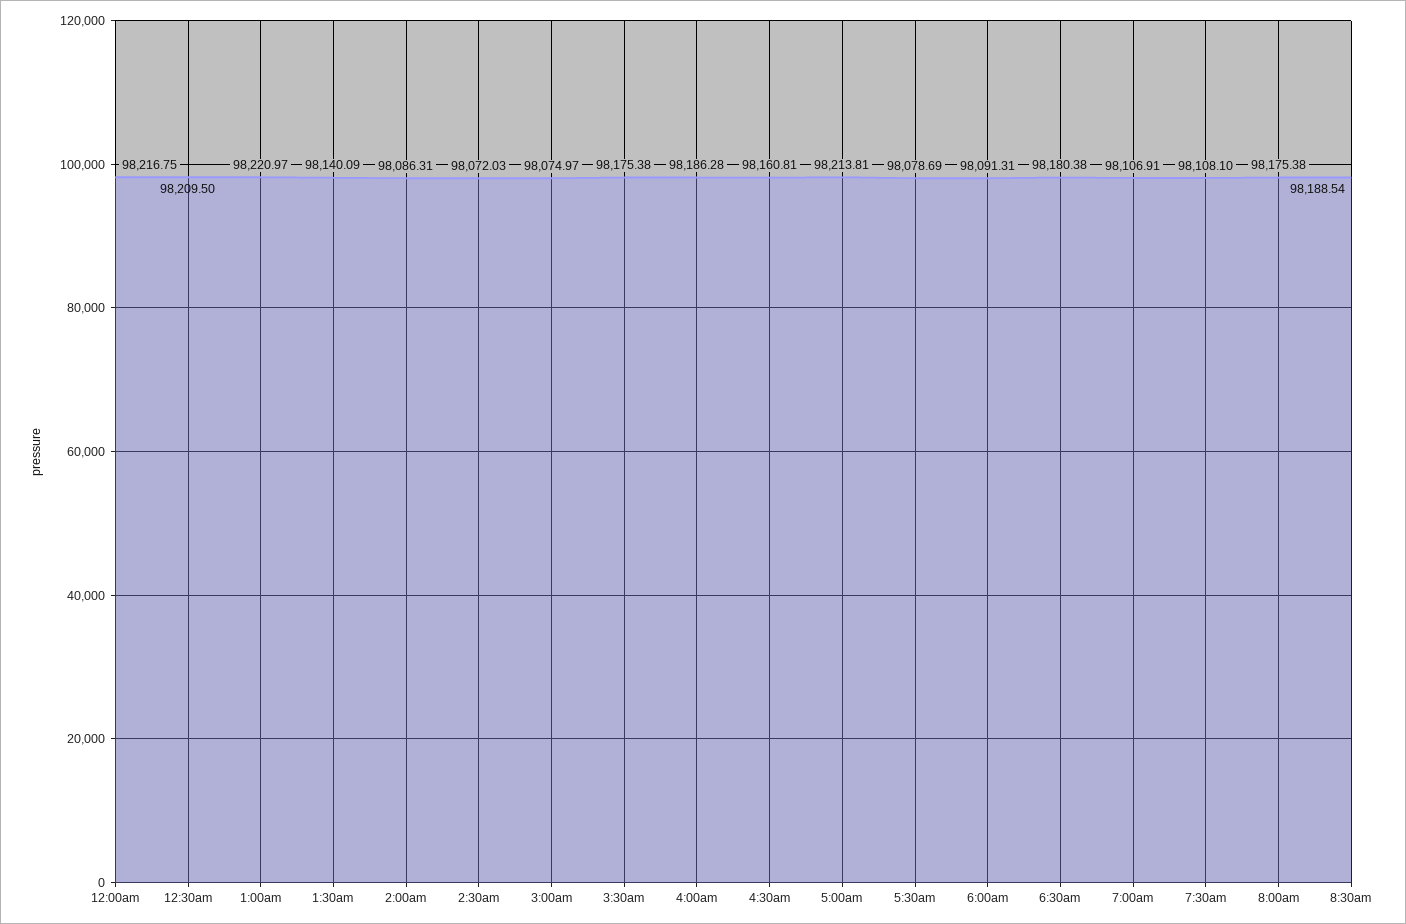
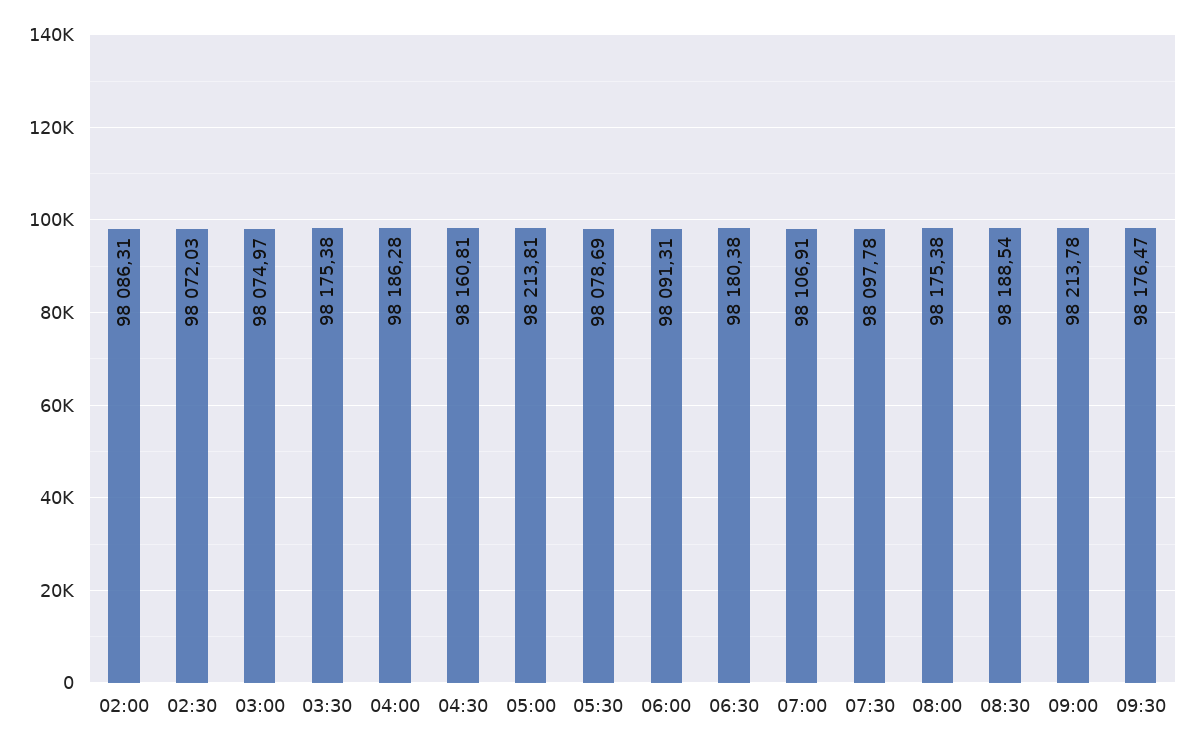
12:00am: 98216.75 -> none
12:30am: 98209.5 -> none
1:00am: 98220.97 -> none
1:30am: 98140.09 -> none
7:30am: 98108.1 -> 98097.78
09:00: none -> 98213.78
09:30: none -> 98176.47

